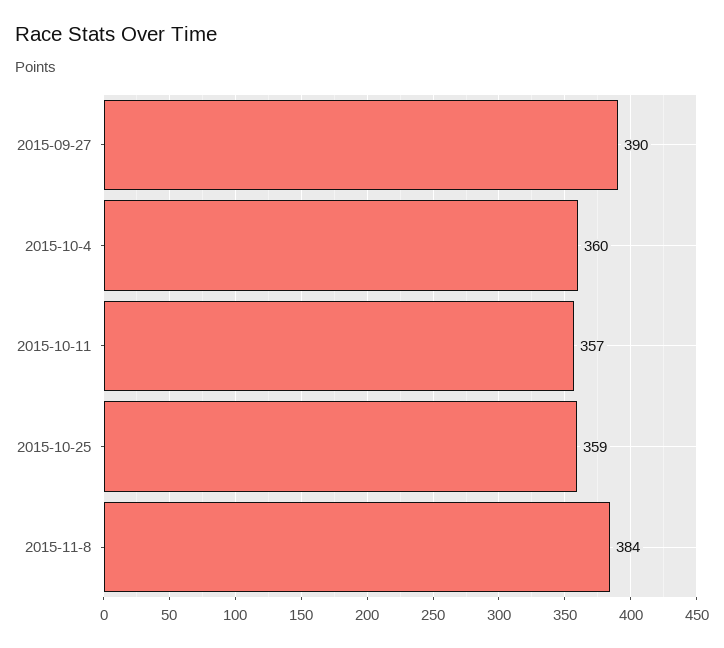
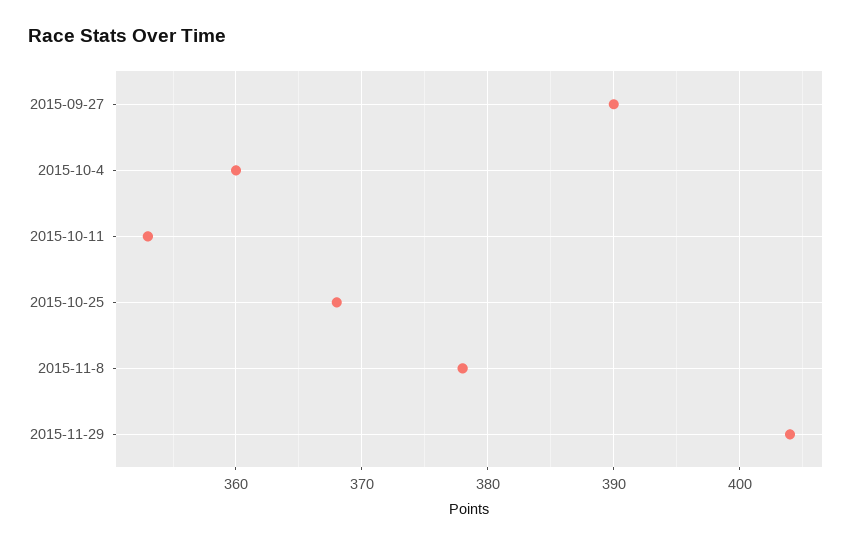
2015-10-11: 357 -> 353
2015-10-25: 359 -> 368
2015-11-8: 384 -> 378
2015-11-29: none -> 404

